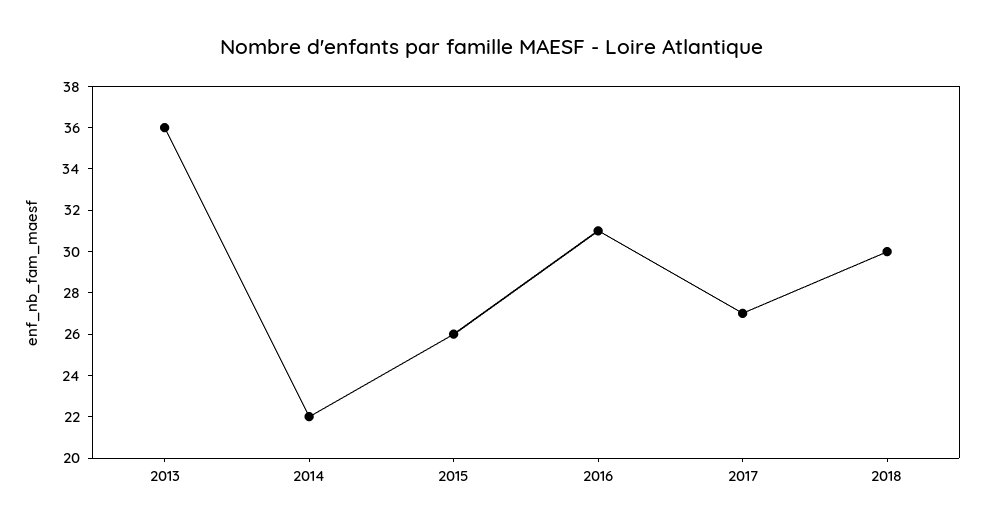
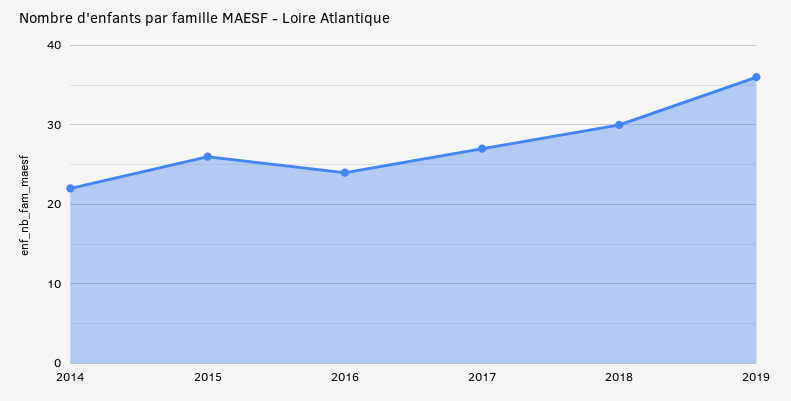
2013: 36 -> none
2016: 31 -> 24
2019: none -> 36

